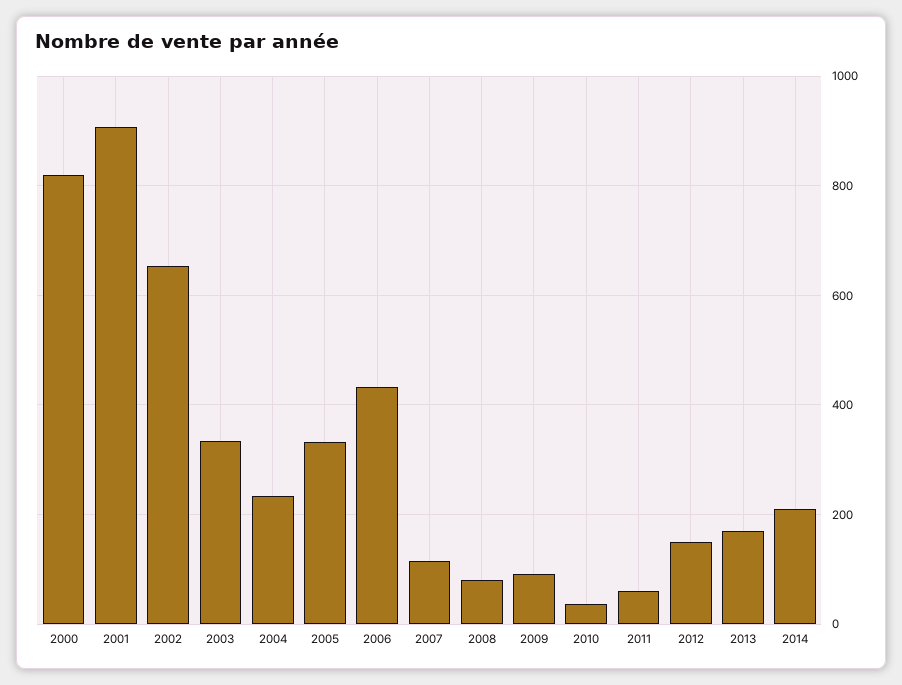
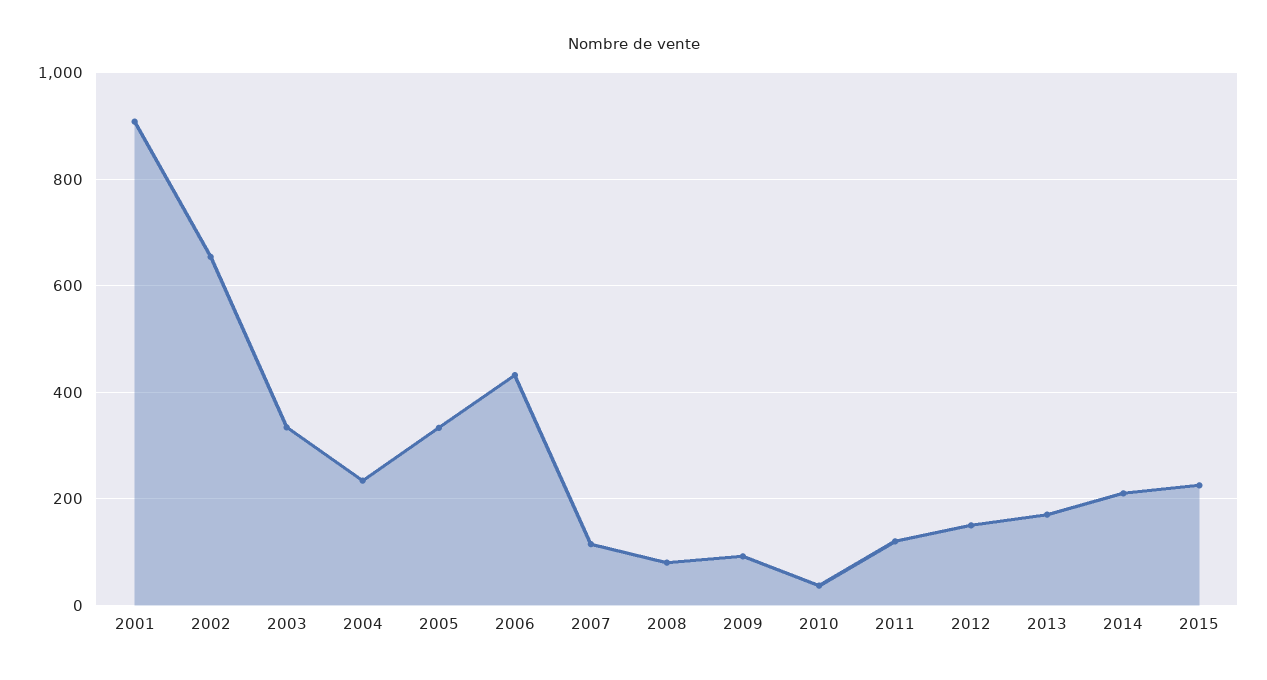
2000: 820 -> none
2011: 60 -> 120
2015: none -> 220

